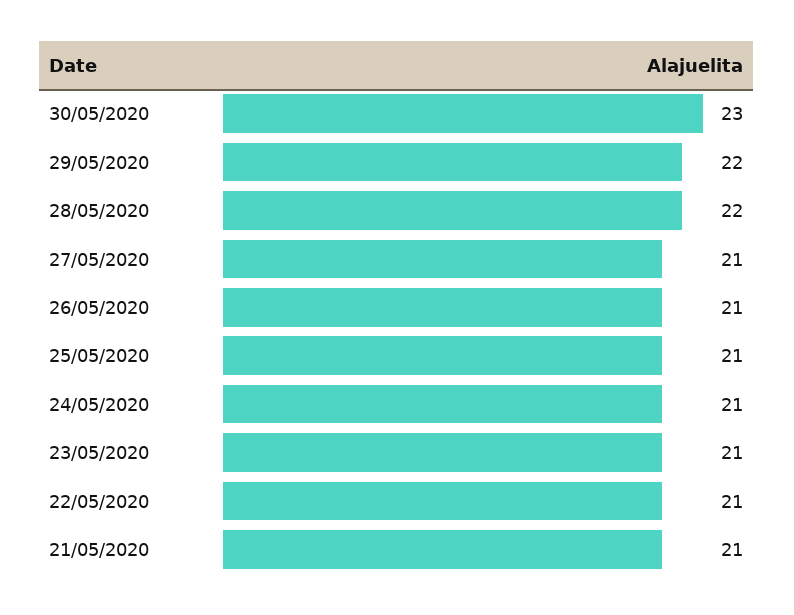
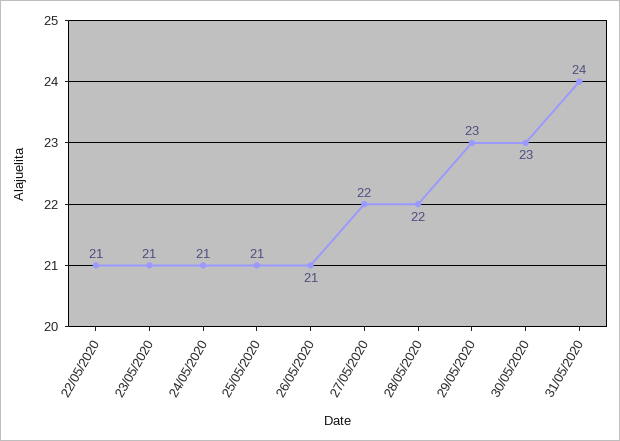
29/05/2020: 22 -> 23
27/05/2020: 21 -> 22
21/05/2020: 21 -> none
31/05/2020: none -> 24

